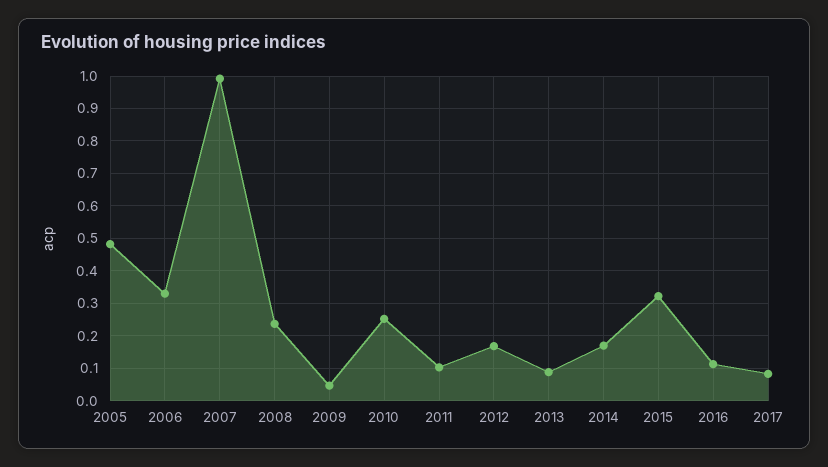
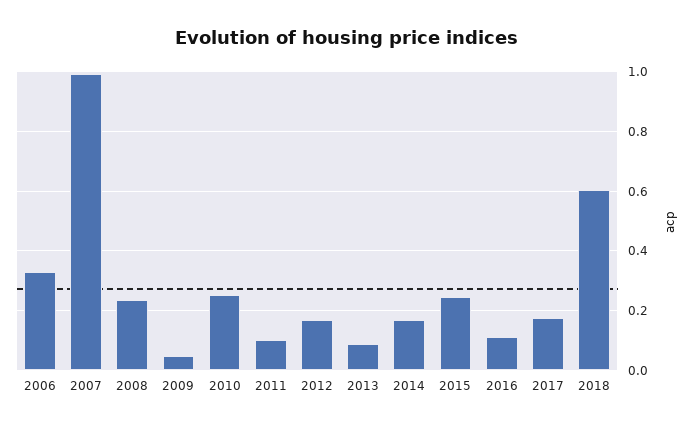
2005: 0.48 -> none
2015: 0.32 -> 0.25
2017: 0.08 -> 0.175
2018: none -> 0.6

